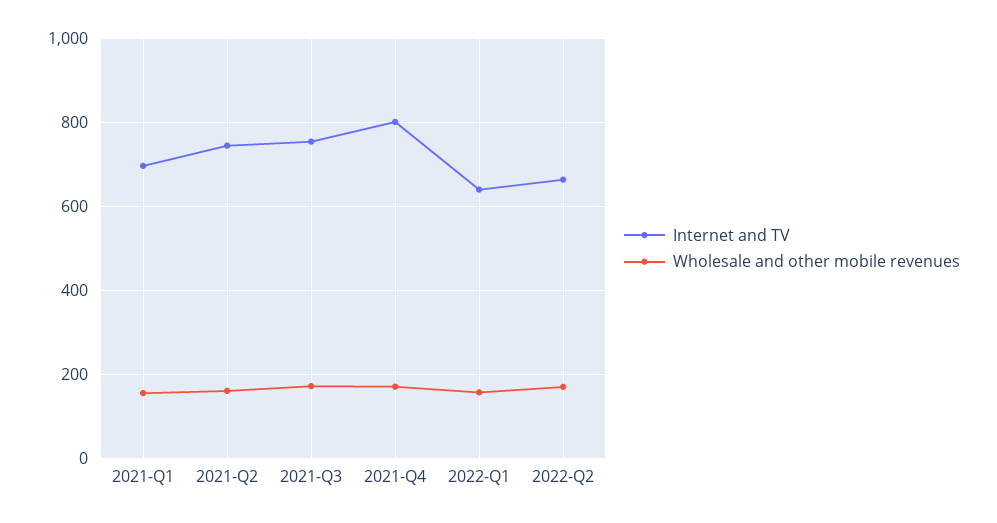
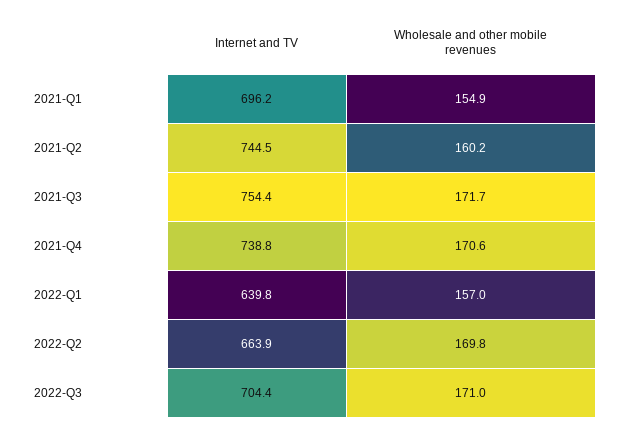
Internet and TV, 2021-Q4: 800 -> 738.8
Internet and TV, 2022-Q3: none -> 704.4
Wholesale and other mobile revenues, 2022-Q3: none -> 171

